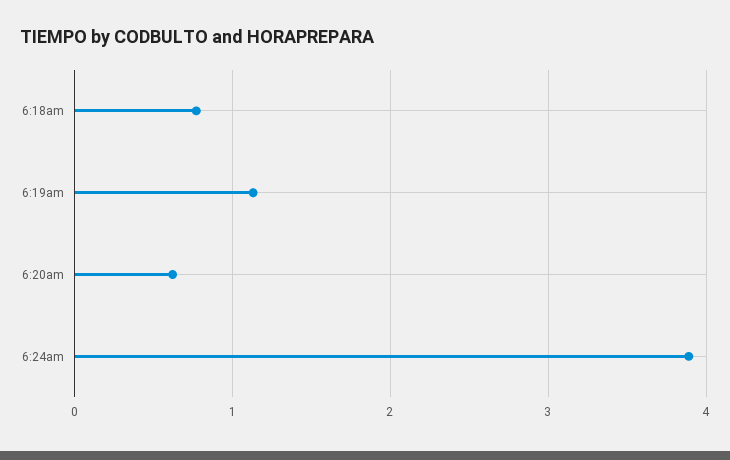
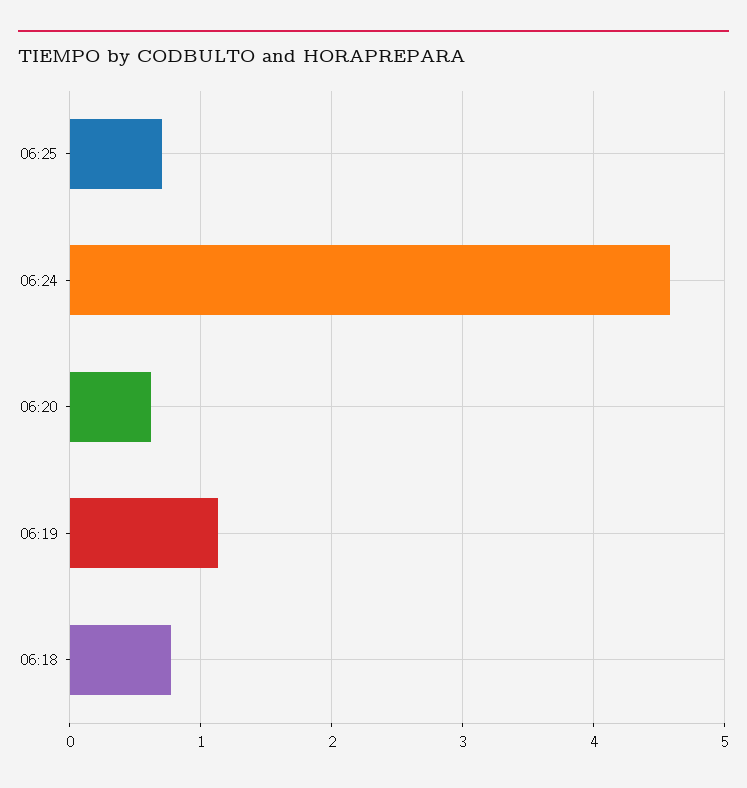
6:24am: 3.9 -> 4.6
06:25: none -> 0.7

